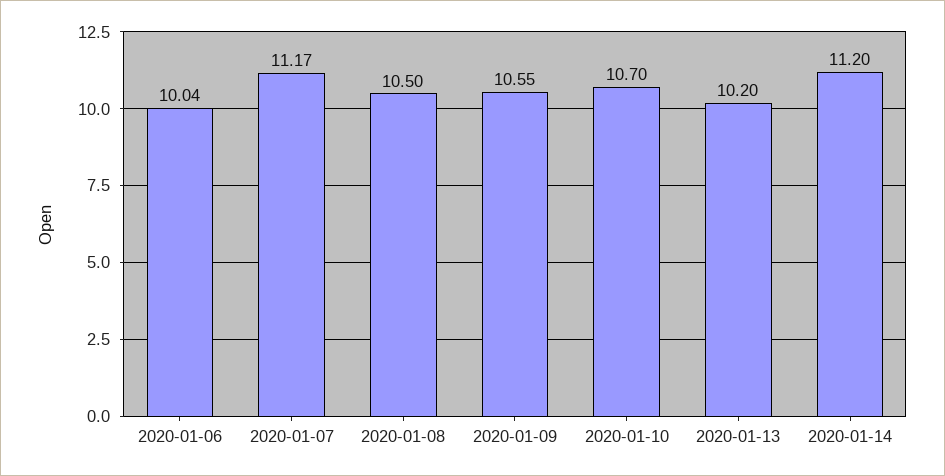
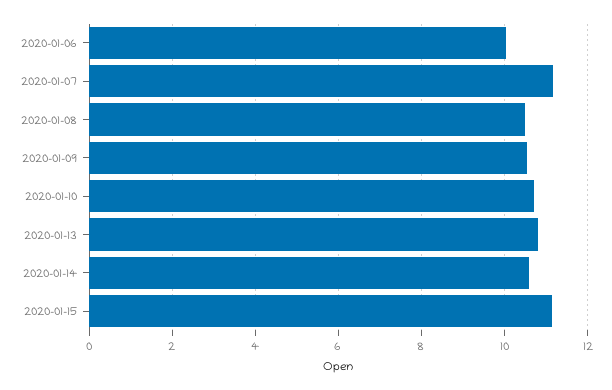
2020-01-13: 10.2 -> 10.8
2020-01-14: 11.2 -> 10.6
2020-01-15: none -> 11.2

